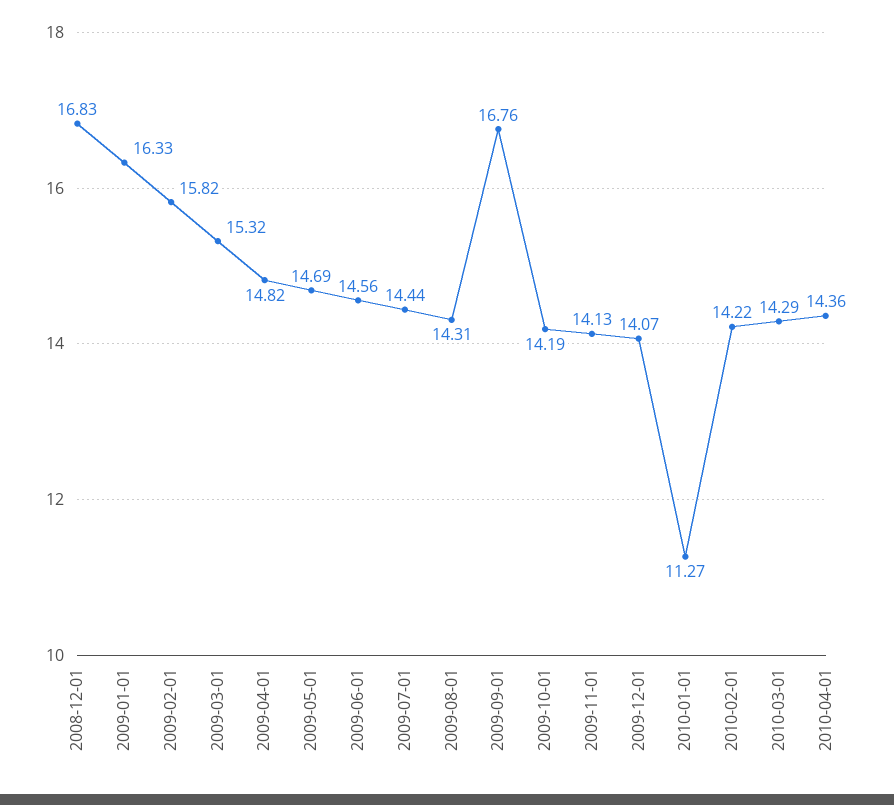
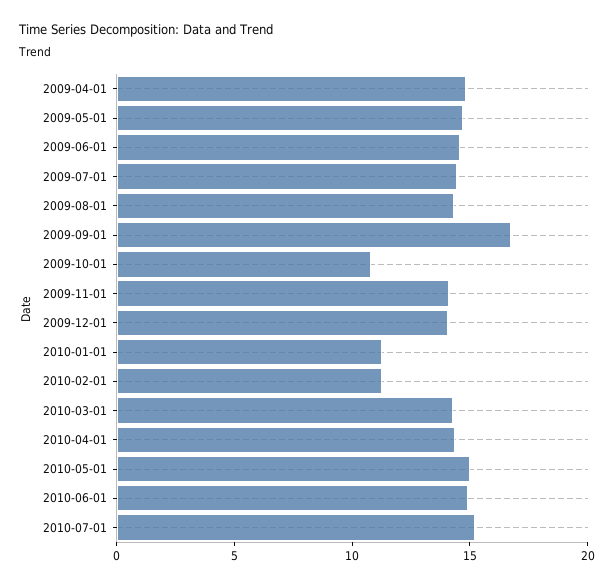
2008-12-01: 16.83 -> none
2009-01-01: 16.33 -> none
2009-02-01: 15.82 -> none
2009-03-01: 15.32 -> none
2009-10-01: 14.19 -> 11
2010-02-01: 14.22 -> 11
2010-05-01: none -> 15
2010-06-01: none -> 15
2010-07-01: none -> 15

